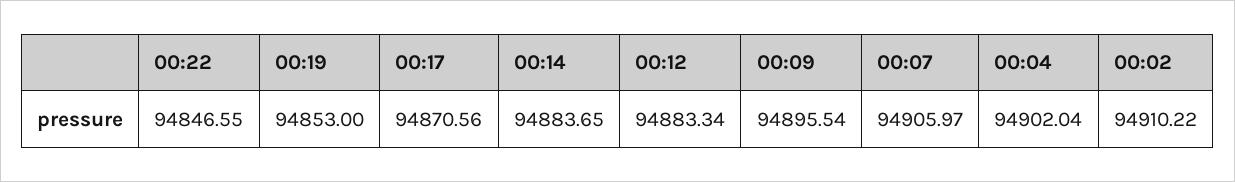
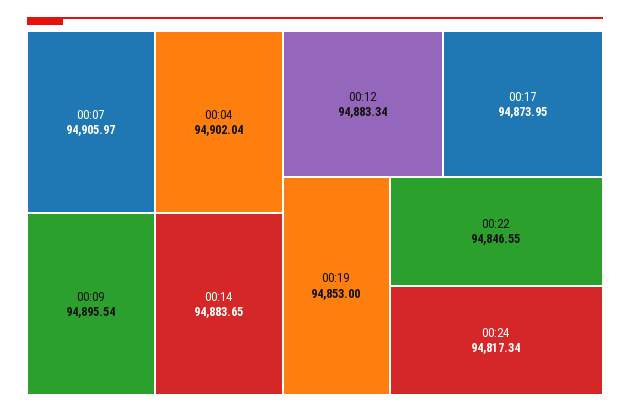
00:17: 94870.56 -> 94873.95
00:02: 94910.22 -> none
00:24: none -> 94817.34

